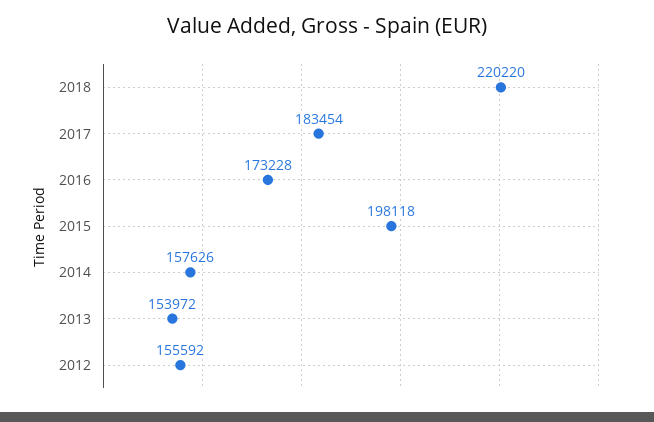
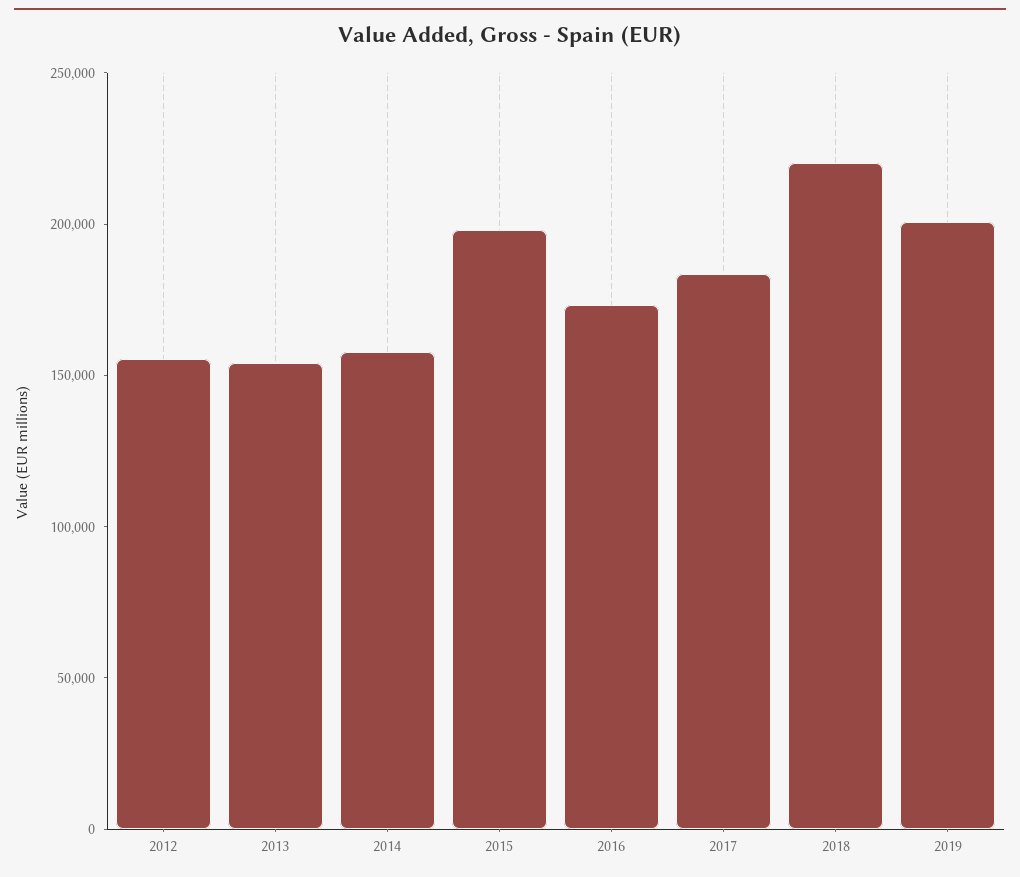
2019: none -> 200000

